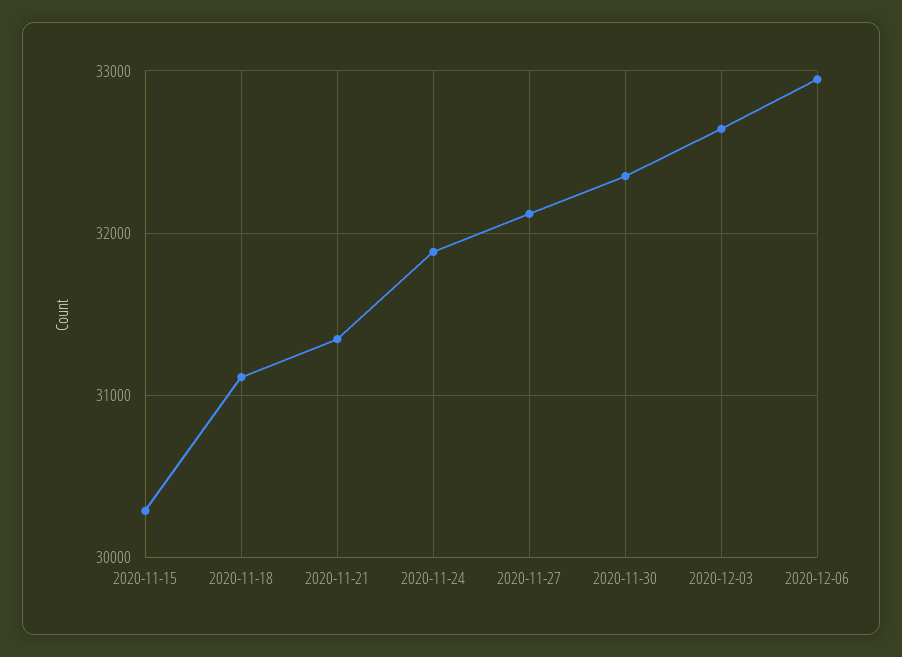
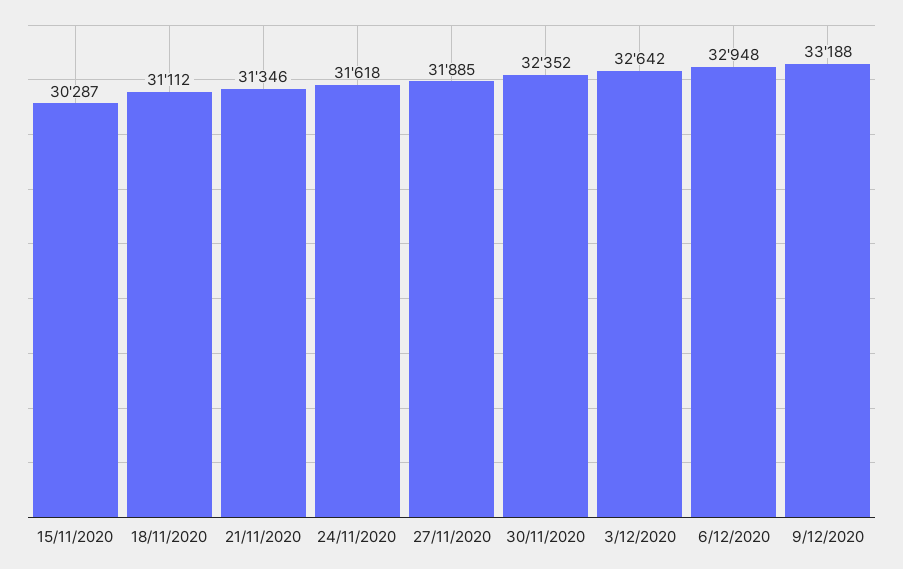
2020-11-24: 31900 -> 31618
2020-11-27: 32100 -> 31885
9/12/2020: none -> 33188

